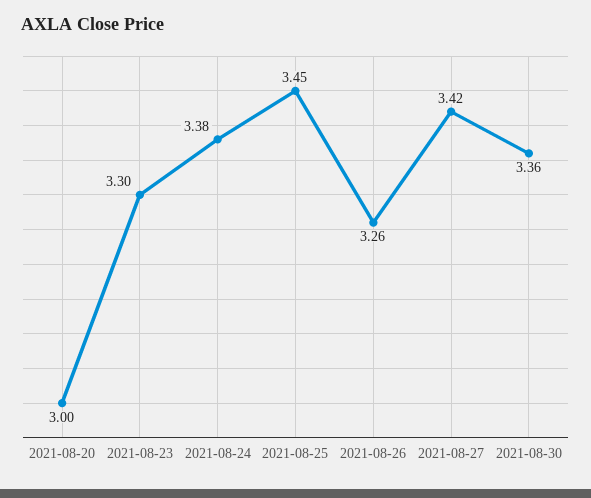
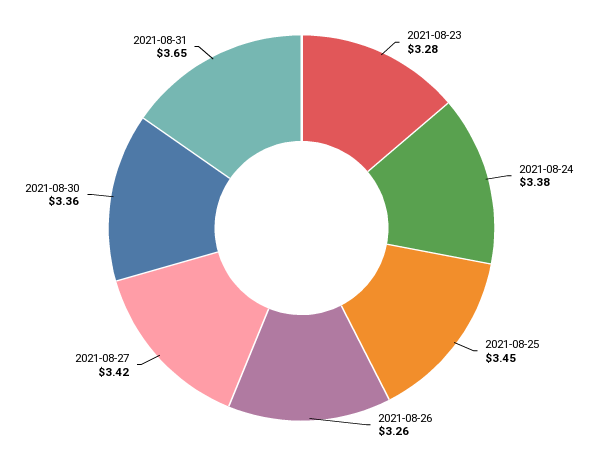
2021-08-20: 3 -> none
2021-08-23: 3.3 -> 3.28
2021-08-31: none -> 3.65

